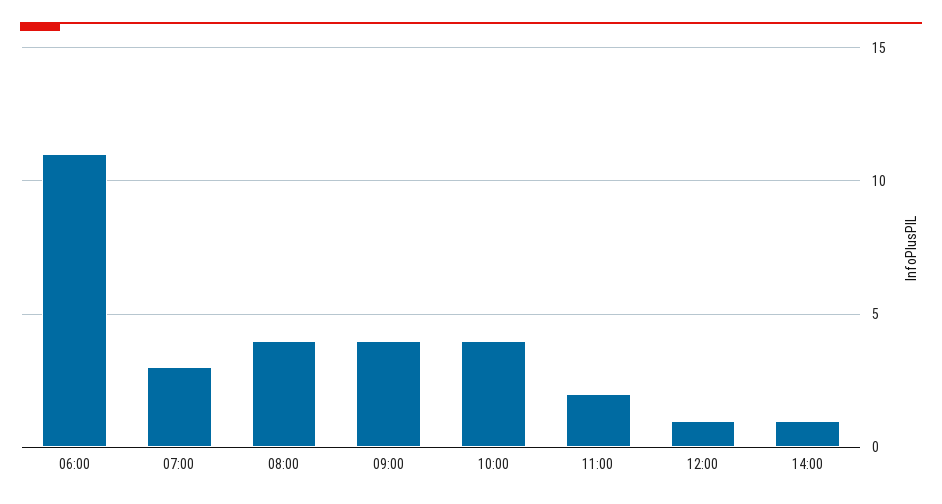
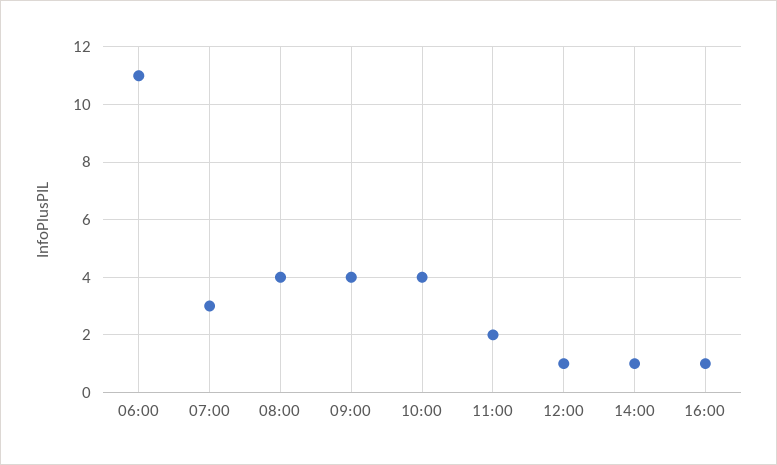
16:00: none -> 1

